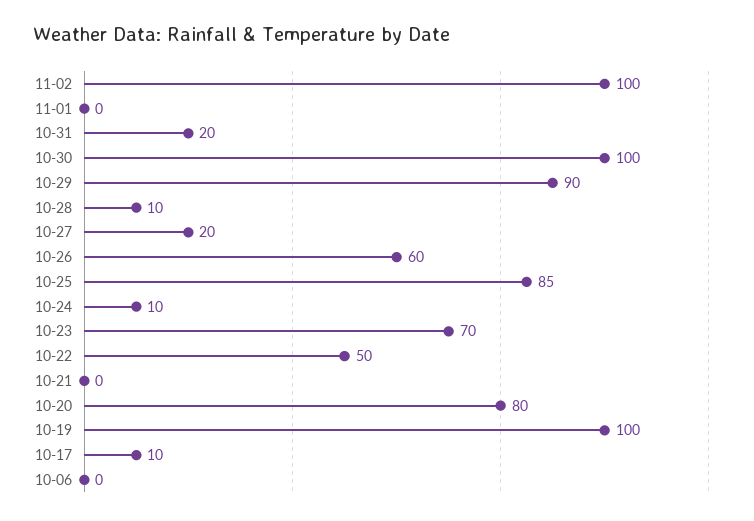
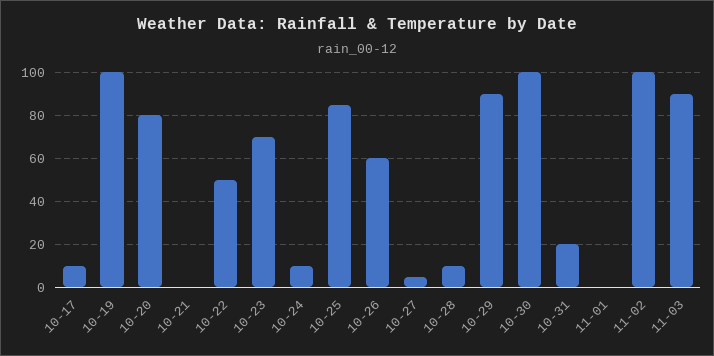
10-27: 20 -> 5
10-06: 0 -> none
11-03: none -> 90

